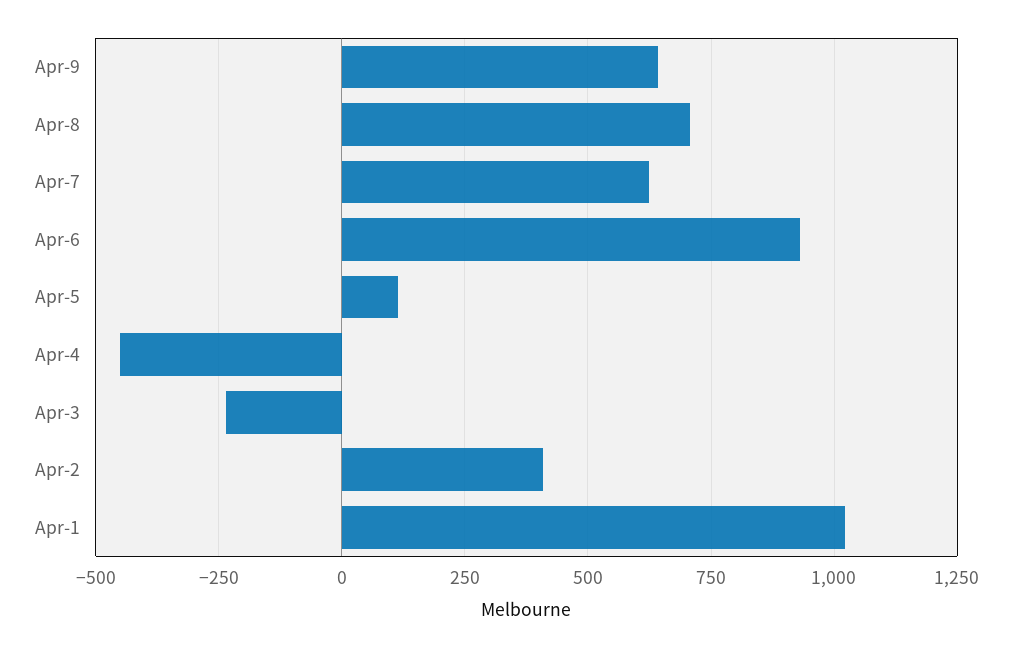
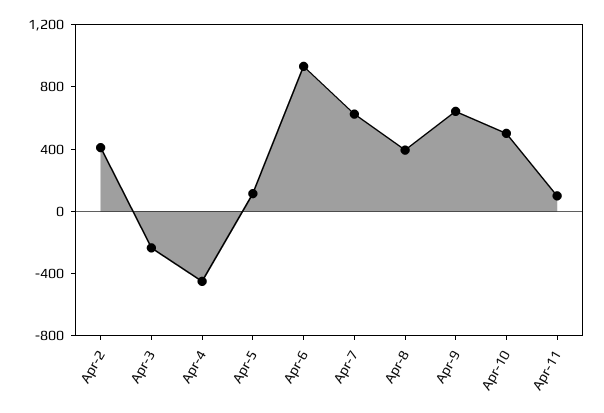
Apr-8: 700 -> 400
Apr-1: 1025 -> none
Apr-10: none -> 500
Apr-11: none -> 100

